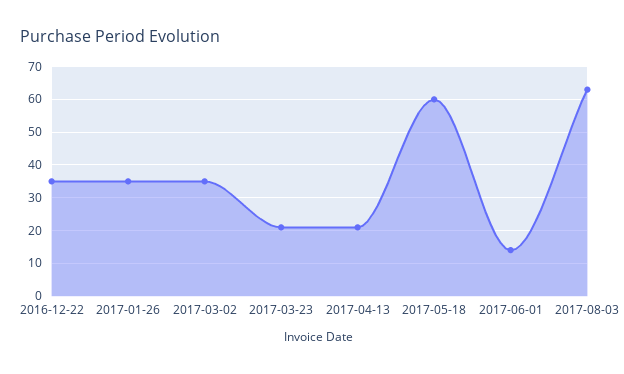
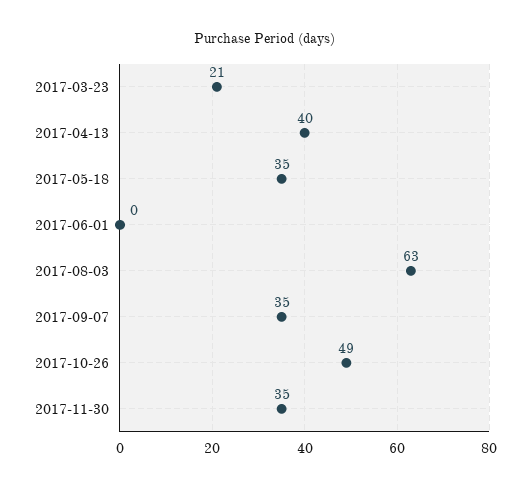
2016-12-22: 35 -> none
2017-01-26: 35 -> none
2017-03-02: 35 -> none
2017-04-13: 20 -> 40
2017-05-18: 60 -> 35
2017-06-01: 15 -> 0
2017-09-07: none -> 35
2017-10-26: none -> 49
2017-11-30: none -> 35

